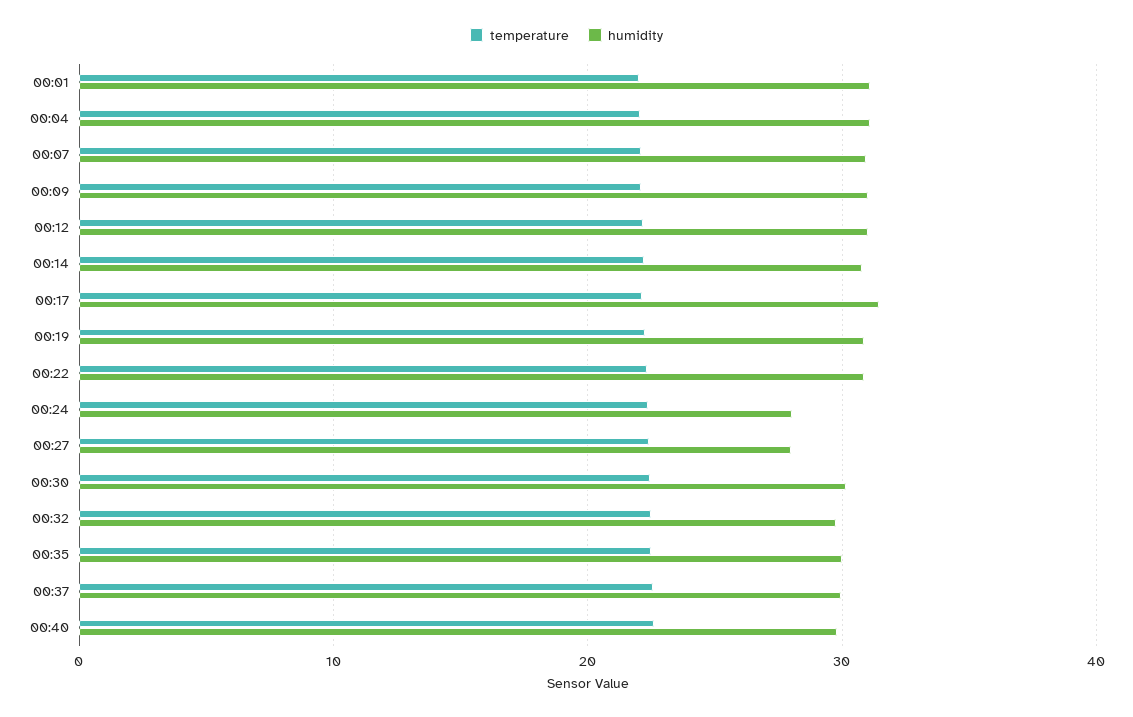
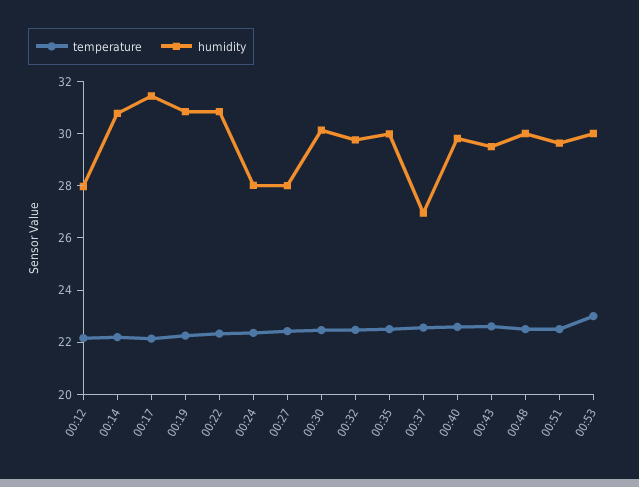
temperature, 00:01: 22 -> none
humidity, 00:01: 31 -> none
temperature, 00:04: 22 -> none
humidity, 00:04: 31 -> none
temperature, 00:07: 22 -> none
humidity, 00:07: 31 -> none
temperature, 00:09: 22 -> none
humidity, 00:09: 31 -> none
humidity, 00:12: 31 -> 28
humidity, 00:37: 30 -> 27
temperature, 00:43: none -> 22.5
humidity, 00:43: none -> 29.5
temperature, 00:48: none -> 22.5
humidity, 00:48: none -> 30
temperature, 00:51: none -> 22.5
humidity, 00:51: none -> 29.5
temperature, 00:53: none -> 23
humidity, 00:53: none -> 30

